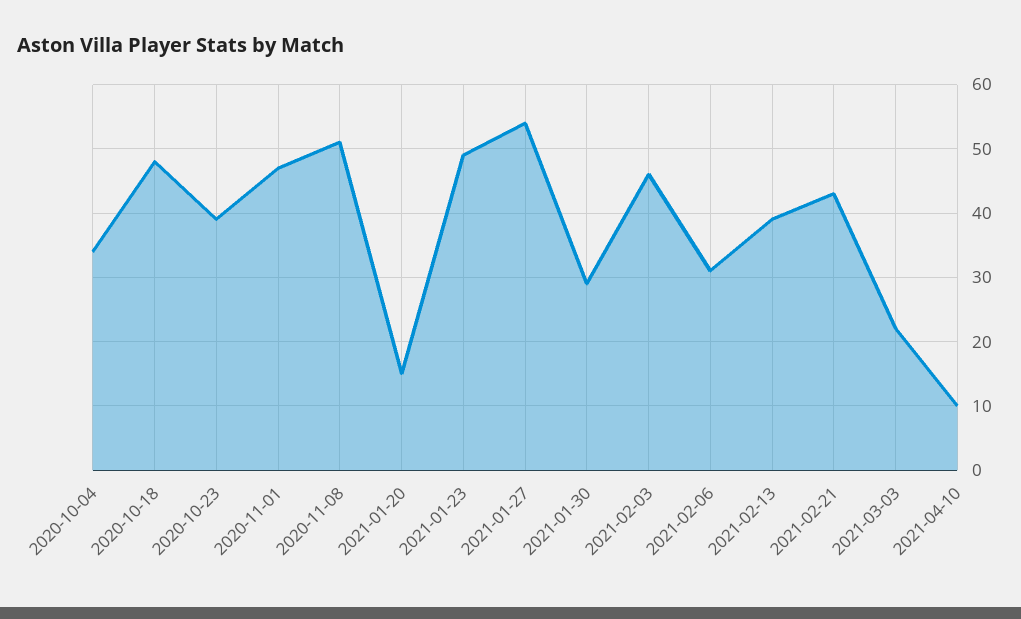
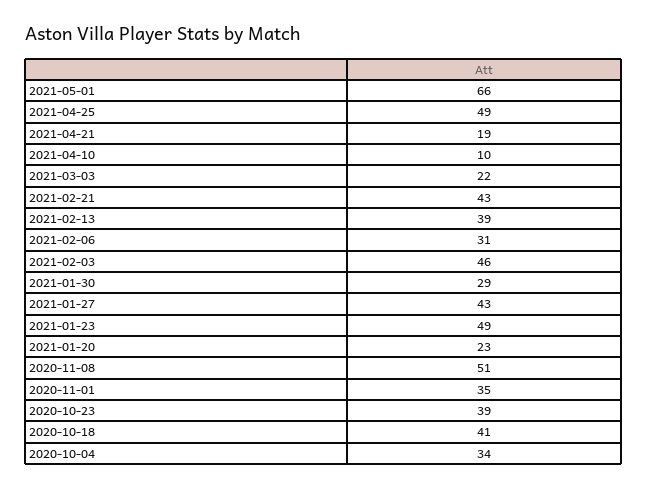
2020-10-18: 48 -> 41
2020-11-01: 47 -> 35
2021-01-20: 15 -> 23
2021-01-27: 54 -> 43
2021-05-01: none -> 66
2021-04-25: none -> 49
2021-04-21: none -> 19

